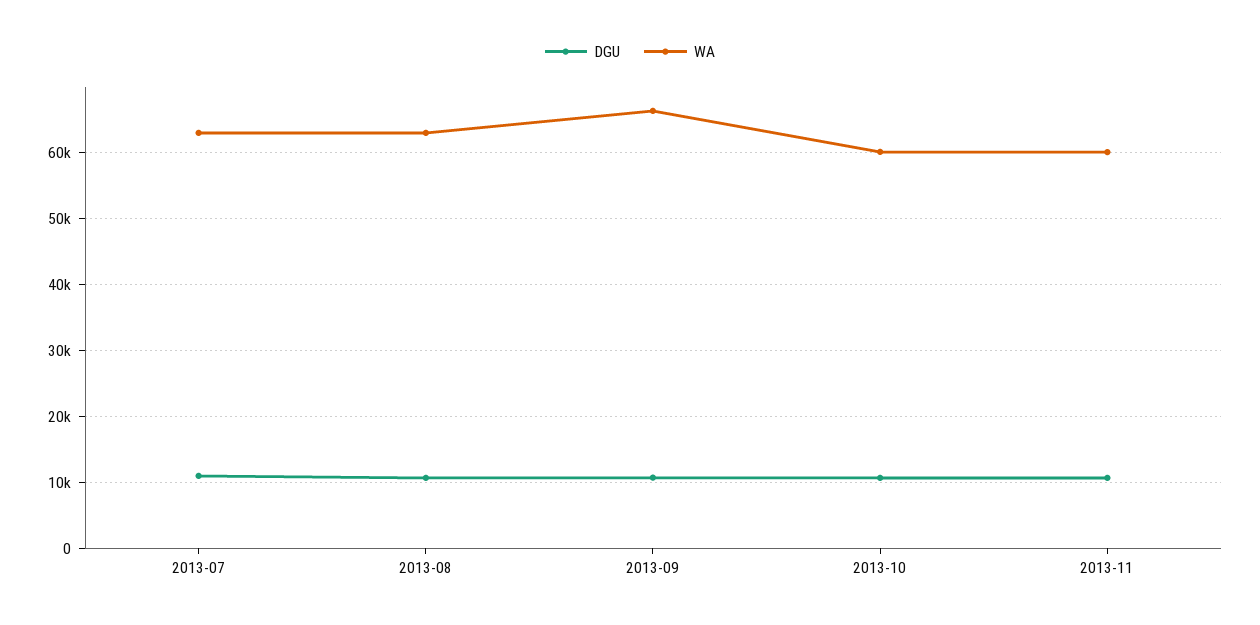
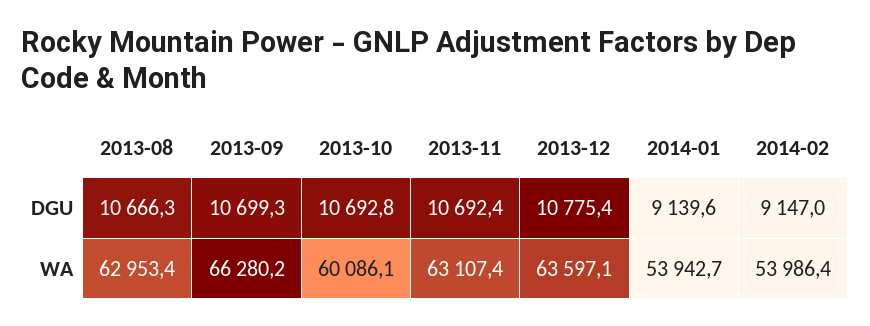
DGU, 2013-07: 11000 -> none
WA, 2013-07: 63000 -> none
WA, 2013-11: 60000 -> 63107.4
DGU, 2013-12: none -> 10775.4
DGU, 2014-01: none -> 9139.6
DGU, 2014-02: none -> 9147
WA, 2013-12: none -> 63597.1
WA, 2014-01: none -> 53942.7
WA, 2014-02: none -> 53986.4

